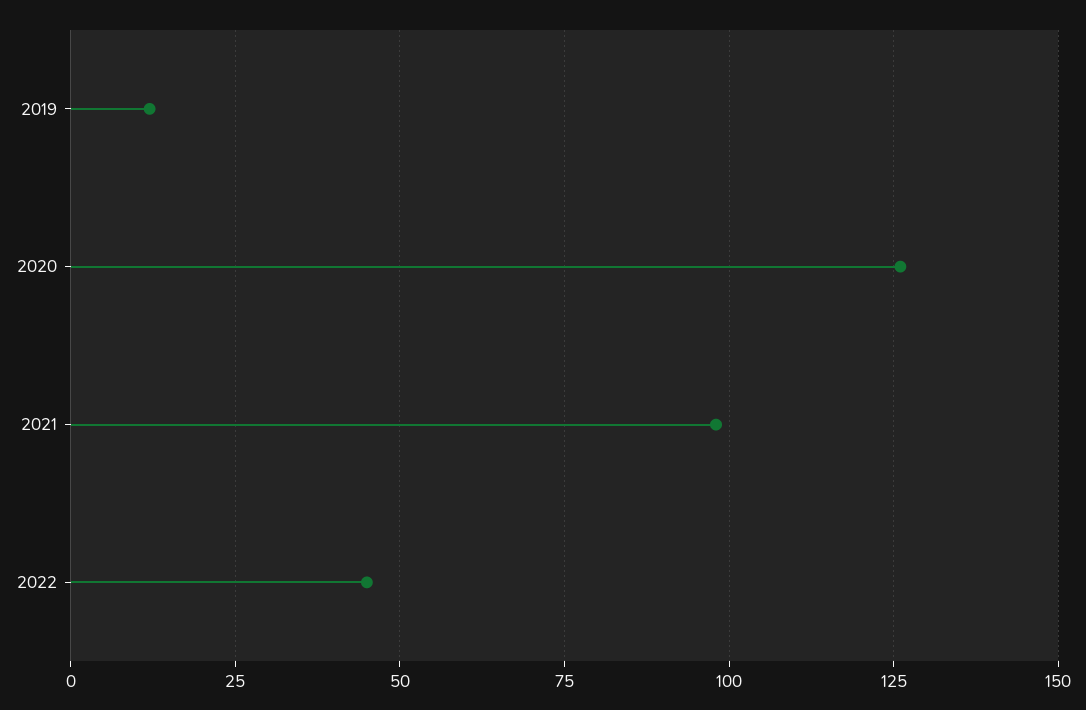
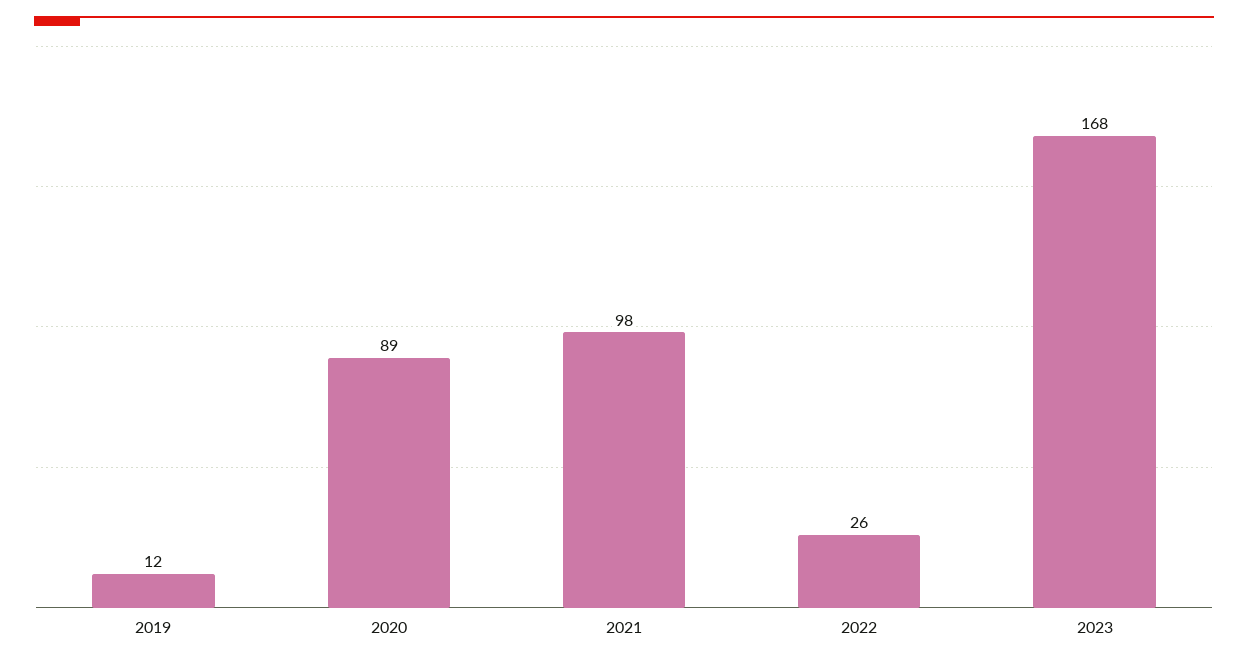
2020: 125 -> 89
2022: 45 -> 26
2023: none -> 168

